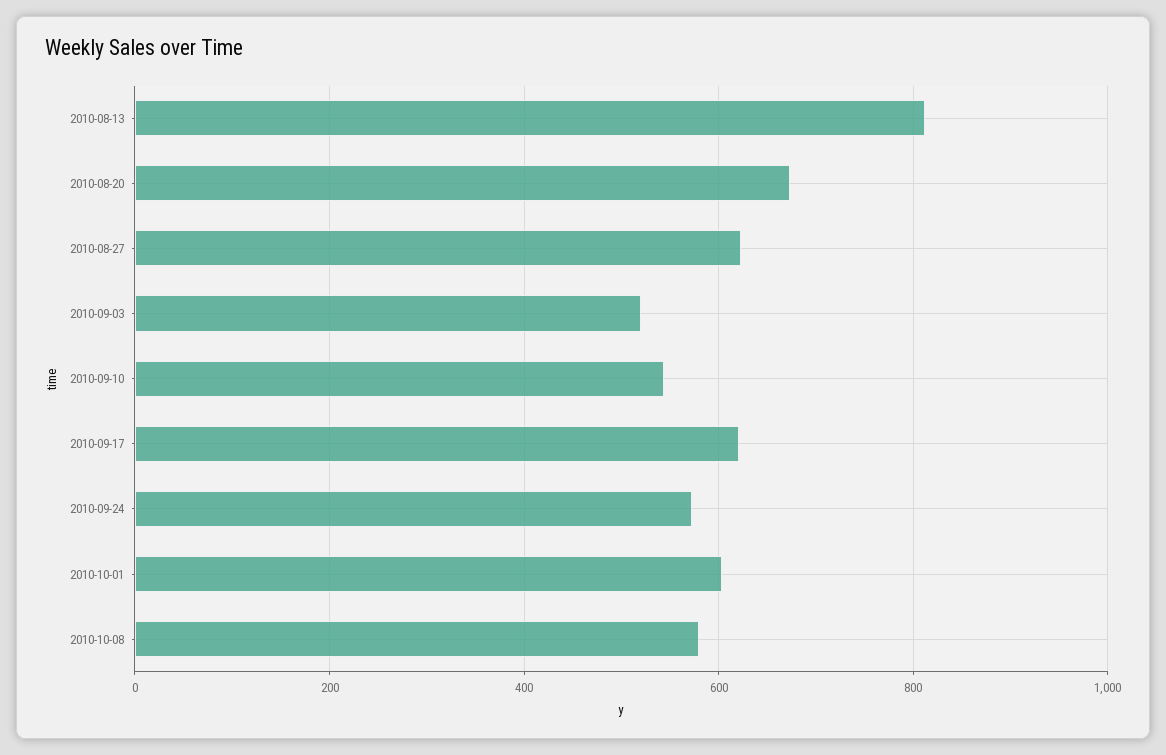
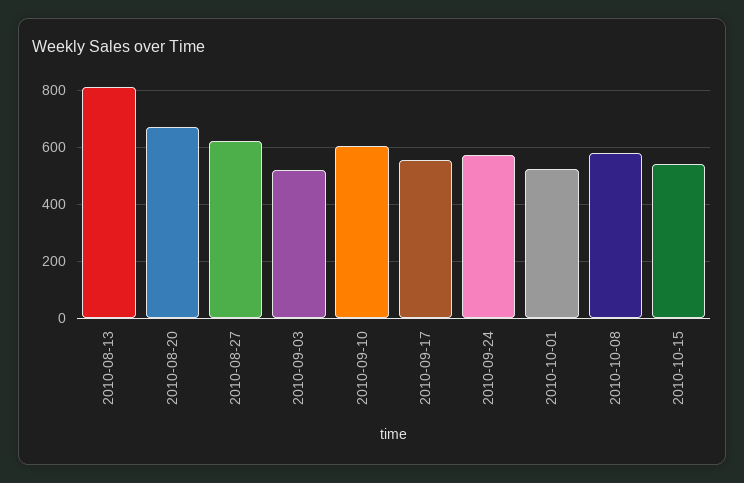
2010-09-10: 540 -> 600
2010-09-17: 620 -> 550
2010-10-01: 600 -> 525
2010-10-15: none -> 550

